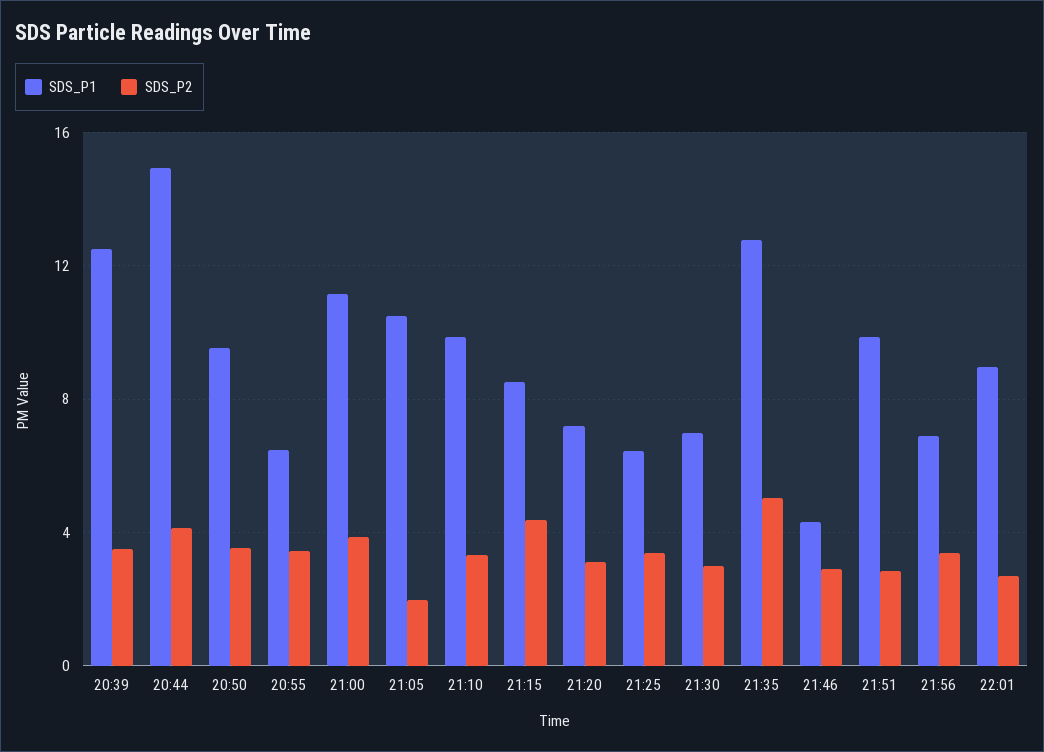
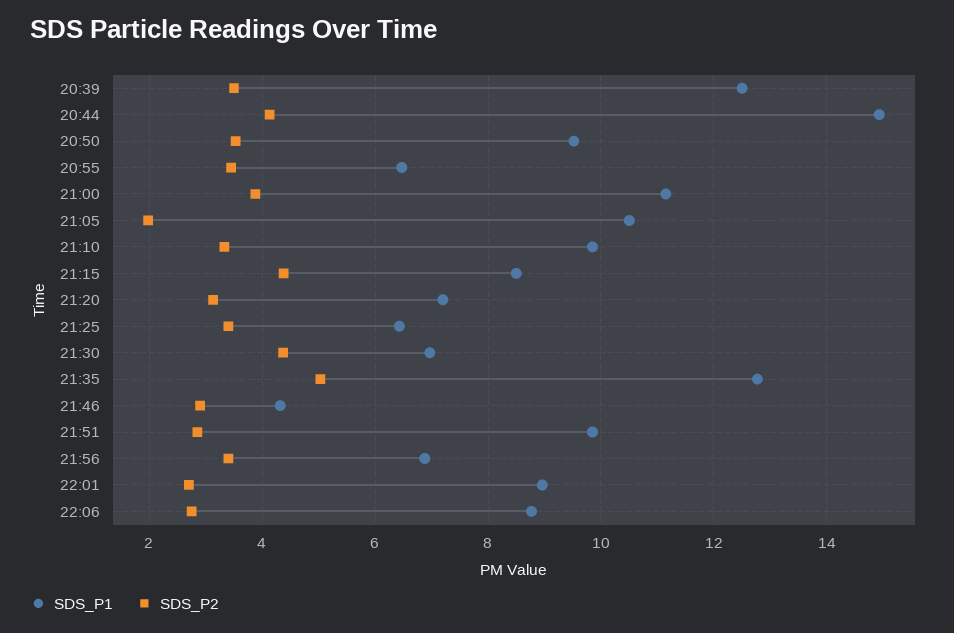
SDS_P2, 21:30: 3 -> 4.4
SDS_P1, 22:06: none -> 8.8
SDS_P2, 22:06: none -> 2.8

